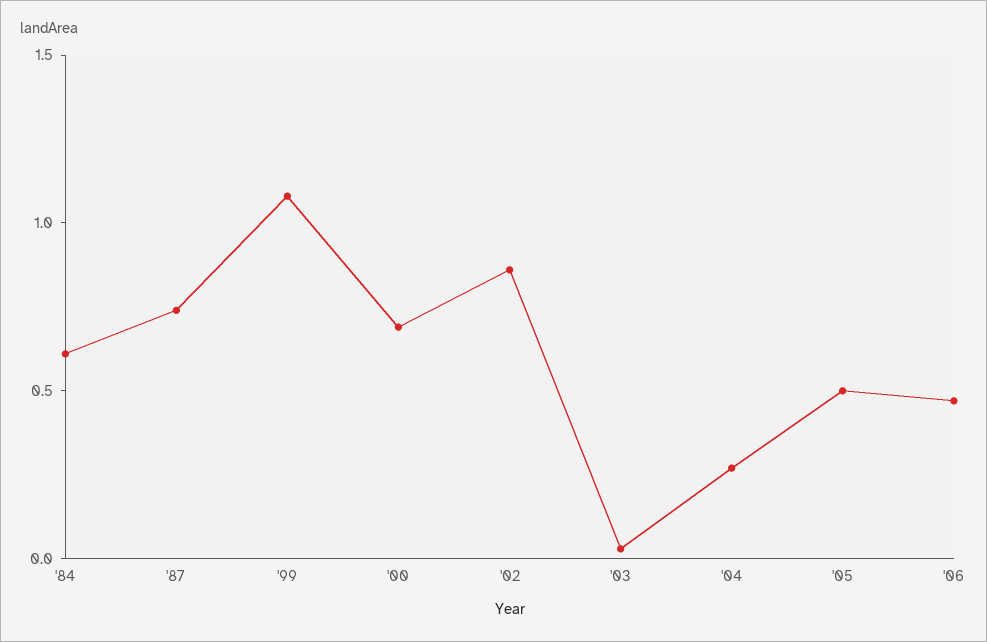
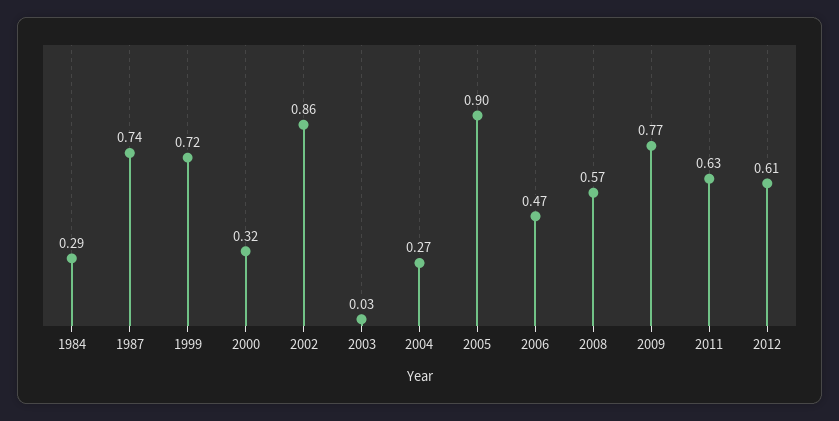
'84: 0.6 -> 0.29
'99: 1.1 -> 0.72
'00: 0.7 -> 0.32
'05: 0.5 -> 0.9
2008: none -> 0.57
2009: none -> 0.77
2011: none -> 0.63
2012: none -> 0.61

